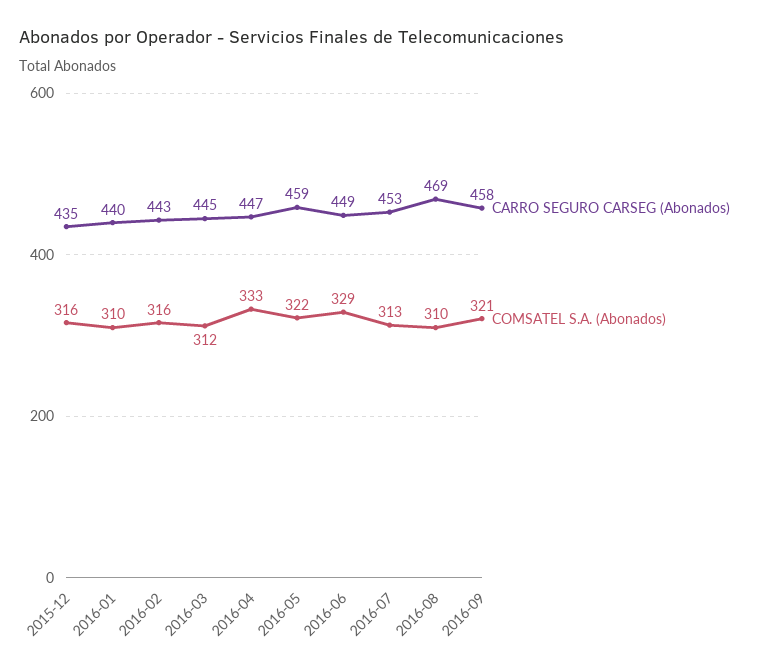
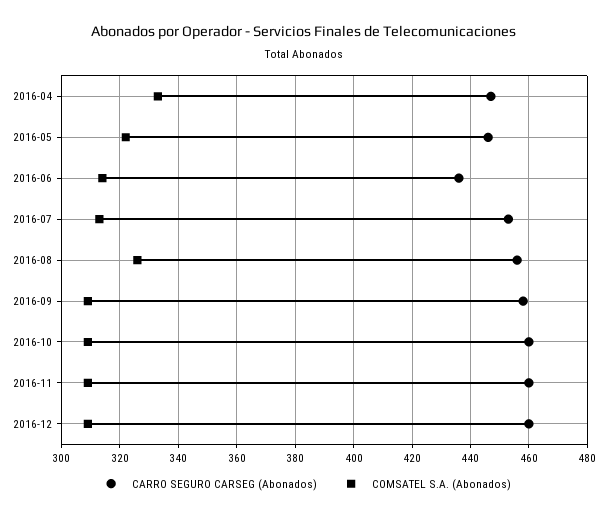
CARRO SEGURO CARSEG (Abonados), 2015-12: 435 -> none
COMSATEL S.A. (Abonados), 2015-12: 316 -> none
CARRO SEGURO CARSEG (Abonados), 2016-01: 440 -> none
COMSATEL S.A. (Abonados), 2016-01: 310 -> none
CARRO SEGURO CARSEG (Abonados), 2016-02: 443 -> none
COMSATEL S.A. (Abonados), 2016-02: 316 -> none
CARRO SEGURO CARSEG (Abonados), 2016-03: 445 -> none
COMSATEL S.A. (Abonados), 2016-03: 312 -> none
CARRO SEGURO CARSEG (Abonados), 2016-05: 459 -> 445
CARRO SEGURO CARSEG (Abonados), 2016-06: 449 -> 435
COMSATEL S.A. (Abonados), 2016-06: 329 -> 315
CARRO SEGURO CARSEG (Abonados), 2016-08: 469 -> 455
COMSATEL S.A. (Abonados), 2016-08: 310 -> 325
COMSATEL S.A. (Abonados), 2016-09: 321 -> 310
CARRO SEGURO CARSEG (Abonados), 2016-10: none -> 460
COMSATEL S.A. (Abonados), 2016-10: none -> 310
CARRO SEGURO CARSEG (Abonados), 2016-11: none -> 460
COMSATEL S.A. (Abonados), 2016-11: none -> 310
CARRO SEGURO CARSEG (Abonados), 2016-12: none -> 460
COMSATEL S.A. (Abonados), 2016-12: none -> 310

